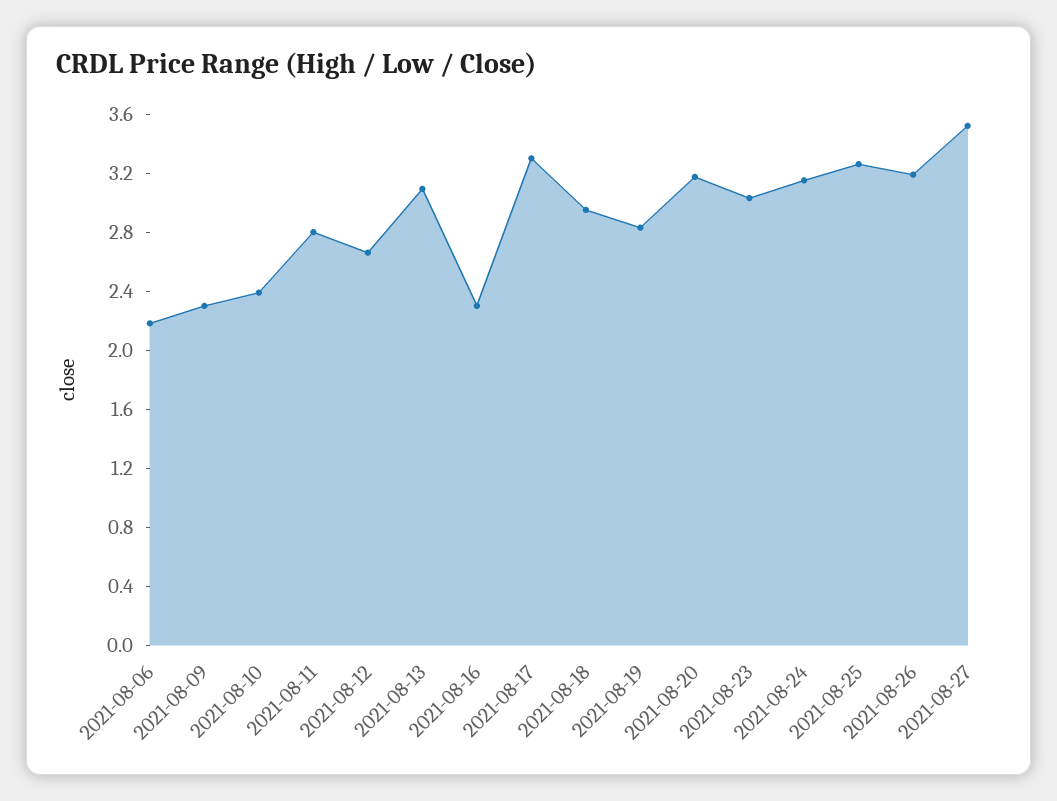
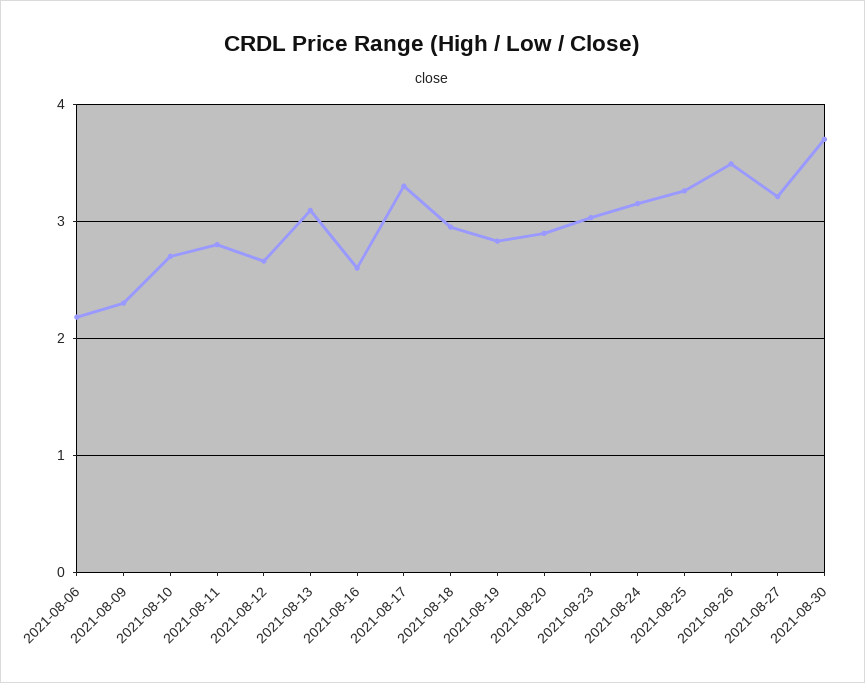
2021-08-10: 2.4 -> 2.7
2021-08-16: 2.3 -> 2.6
2021-08-20: 3.2 -> 2.9
2021-08-26: 3.2 -> 3.5
2021-08-27: 3.5 -> 3.2
2021-08-30: none -> 3.7

